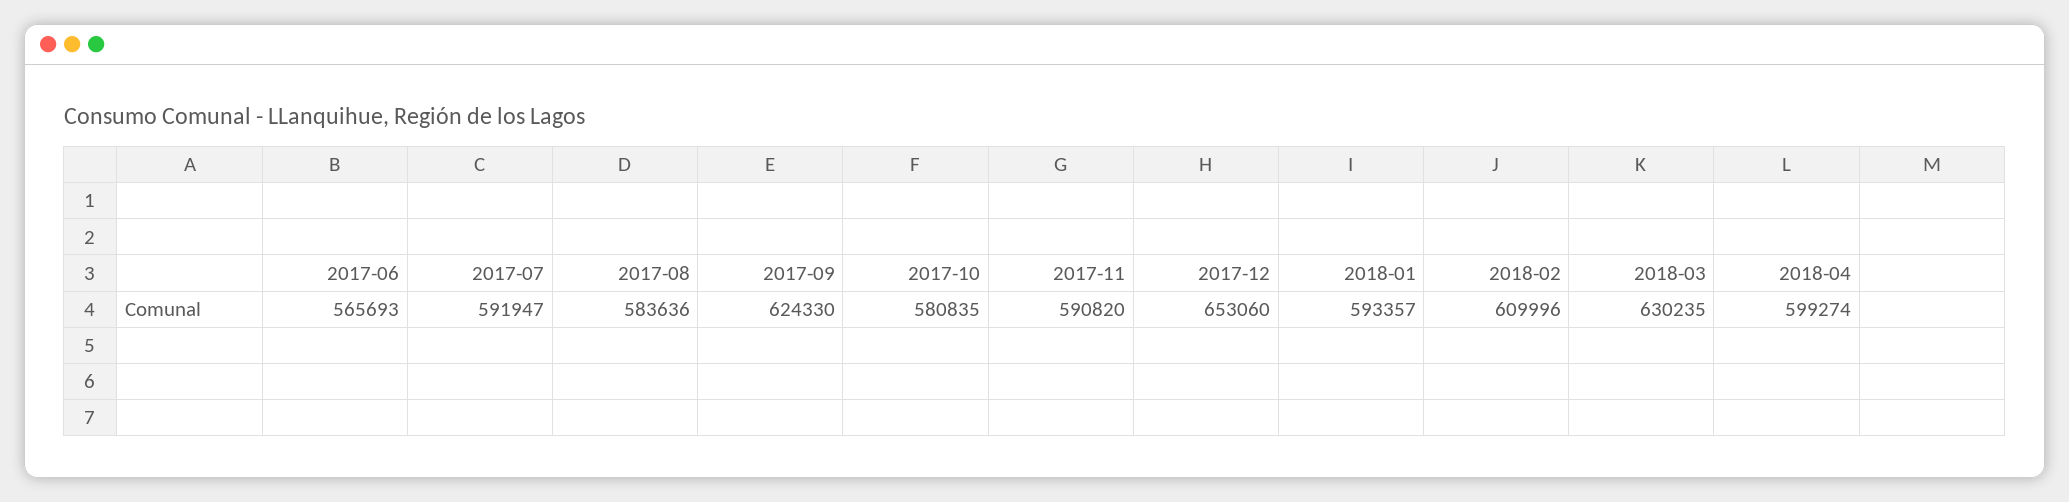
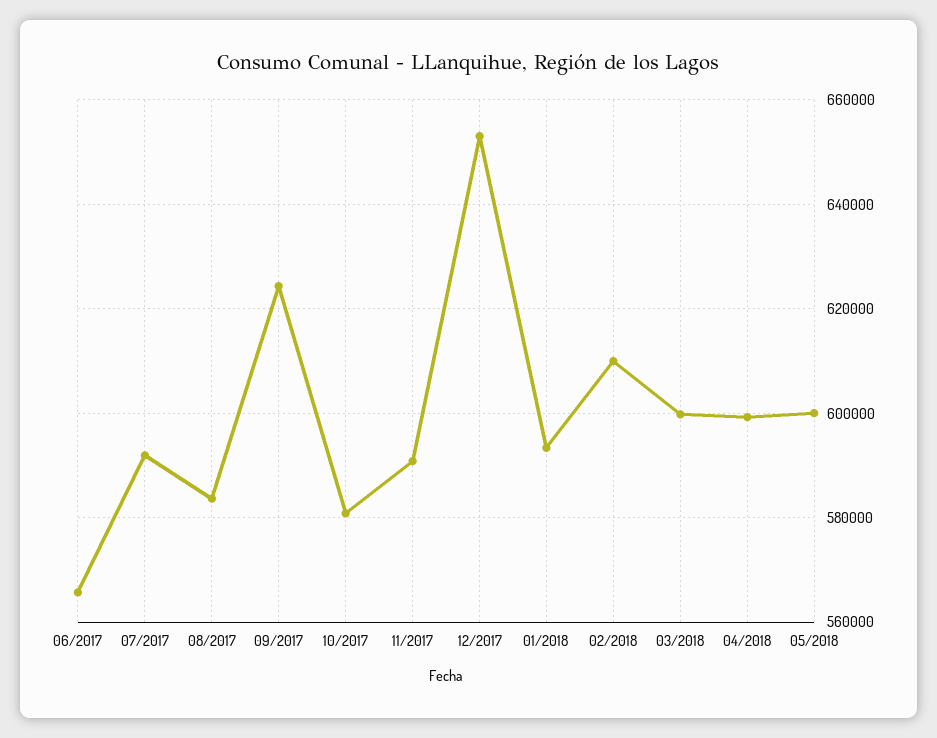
2018-03: 630235 -> 600000
05/2018: none -> 600000

